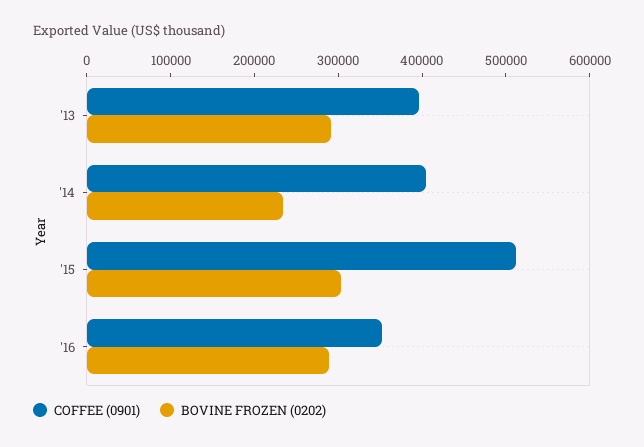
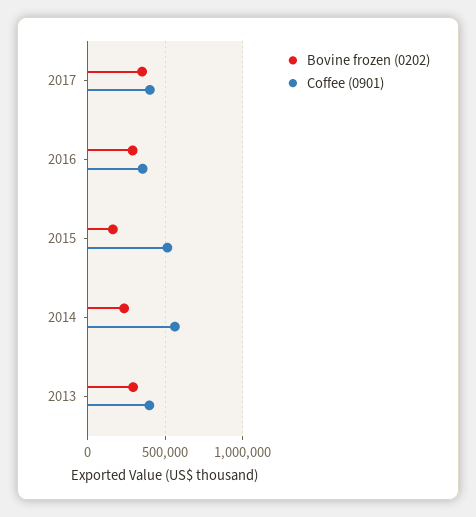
COFFEE (0901), '14: 400000 -> 550000
BOVINE FROZEN (0202), '15: 300000 -> 150000
BOVINE FROZEN (0202), 2017: none -> 350000
COFFEE (0901), 2017: none -> 400000

